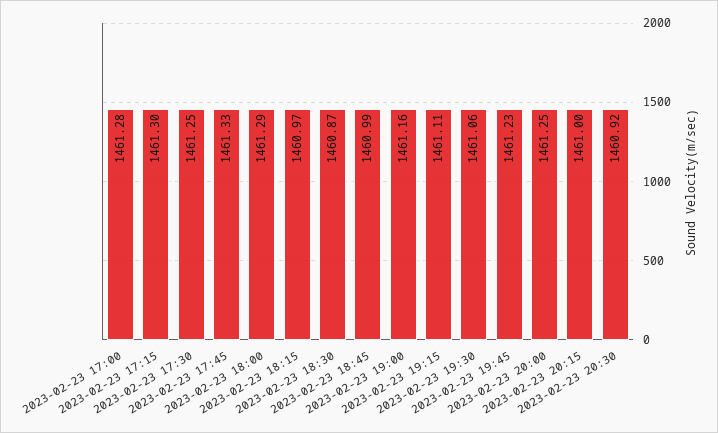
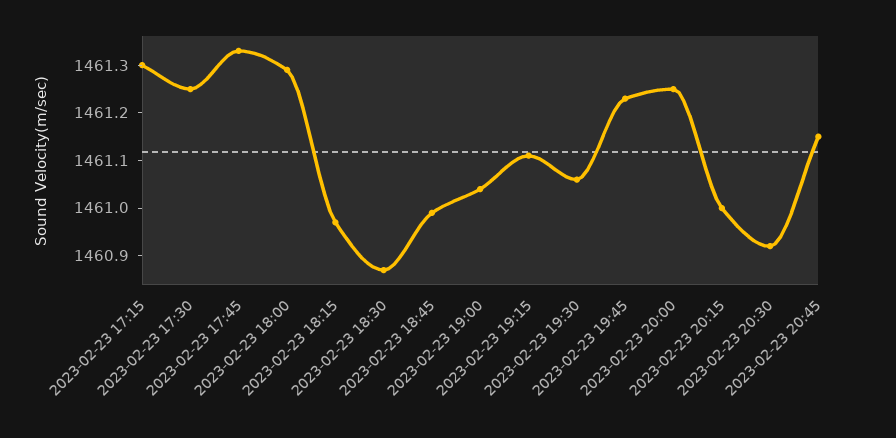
2023-02-23 17:00: 1461.28 -> none
2023-02-23 19:00: 1461.16 -> 1461.05
2023-02-23 20:45: none -> 1461.15

